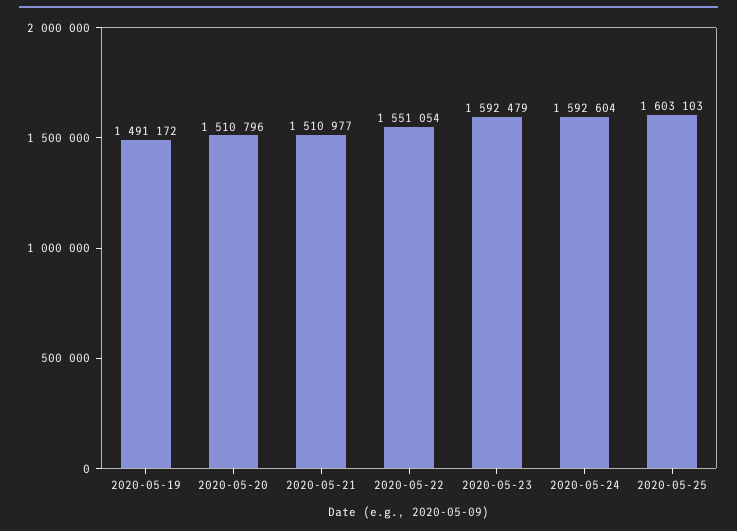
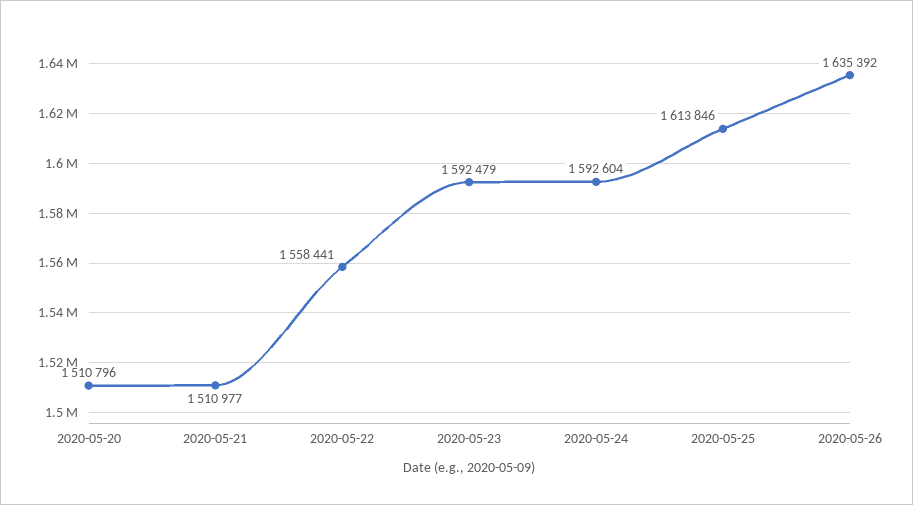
2020-05-19: 1491172 -> none
2020-05-22: 1551054 -> 1558441
2020-05-25: 1603103 -> 1613846
2020-05-26: none -> 1635392

